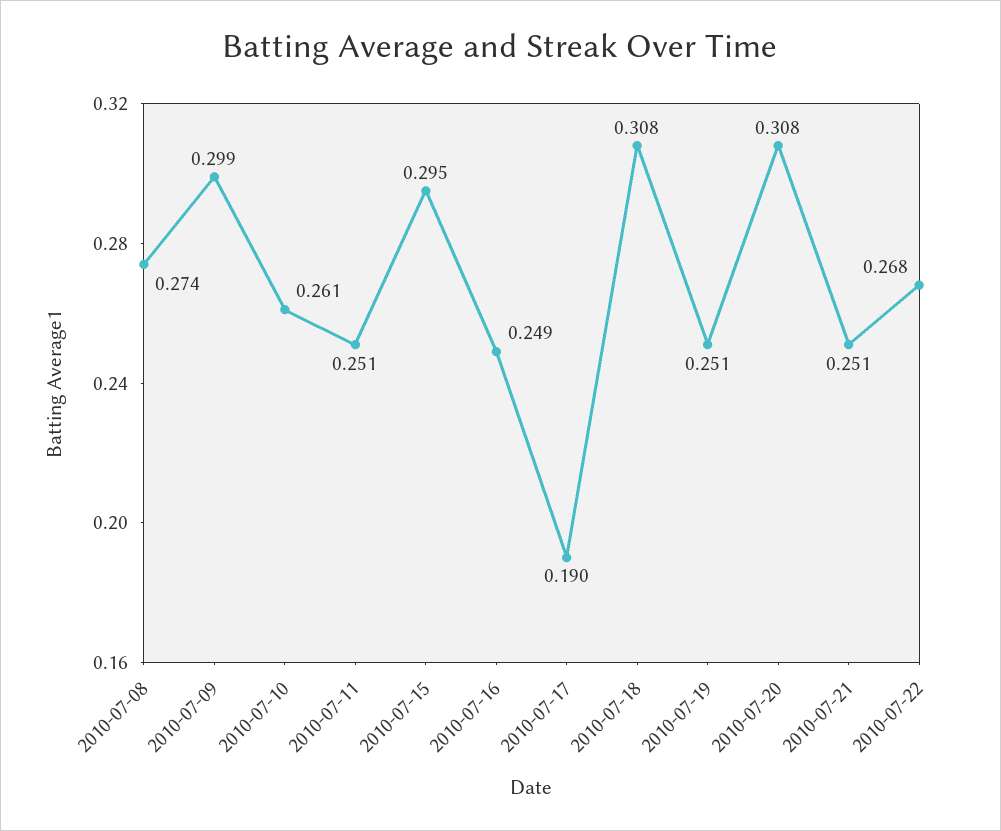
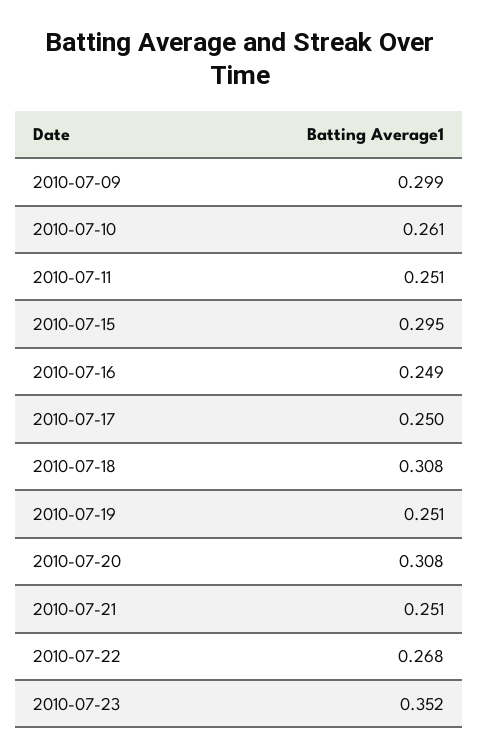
2010-07-08: 0.274 -> none
2010-07-17: 0.19 -> 0.25
2010-07-23: none -> 0.352

